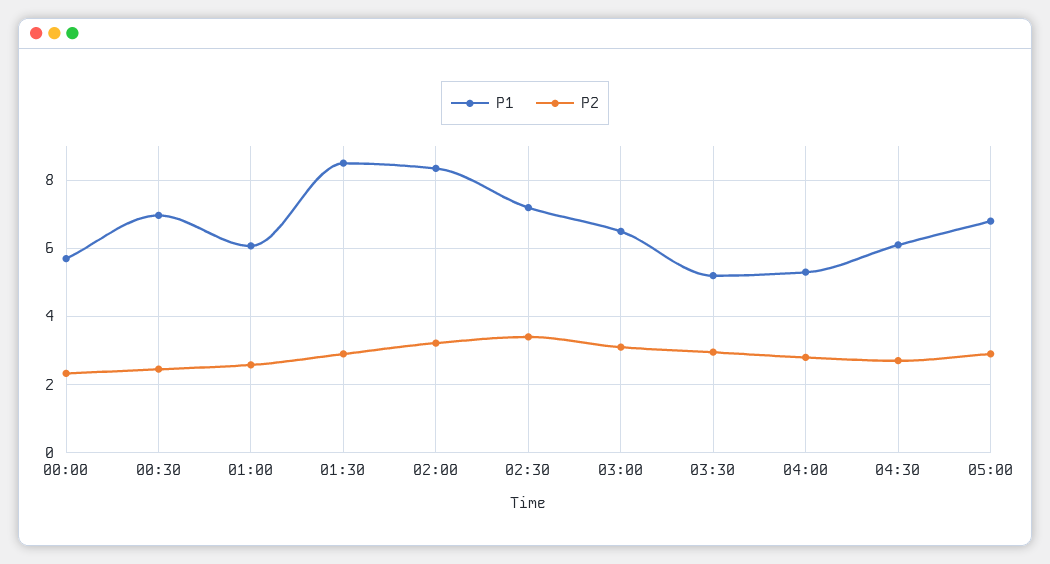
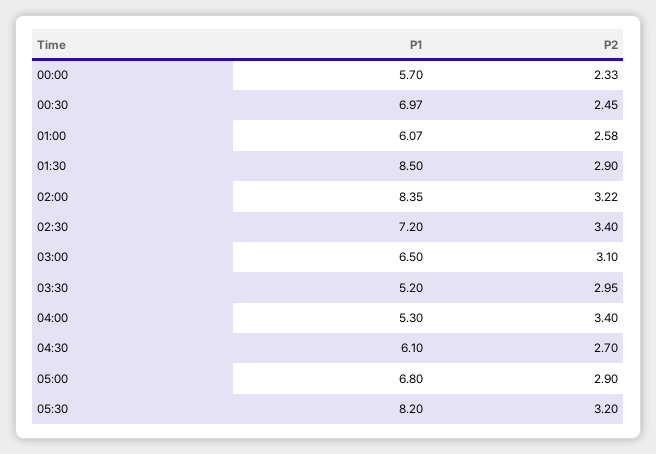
P2, 04:00: 2.8 -> 3.4
P1, 05:30: none -> 8.2
P2, 05:30: none -> 3.2

